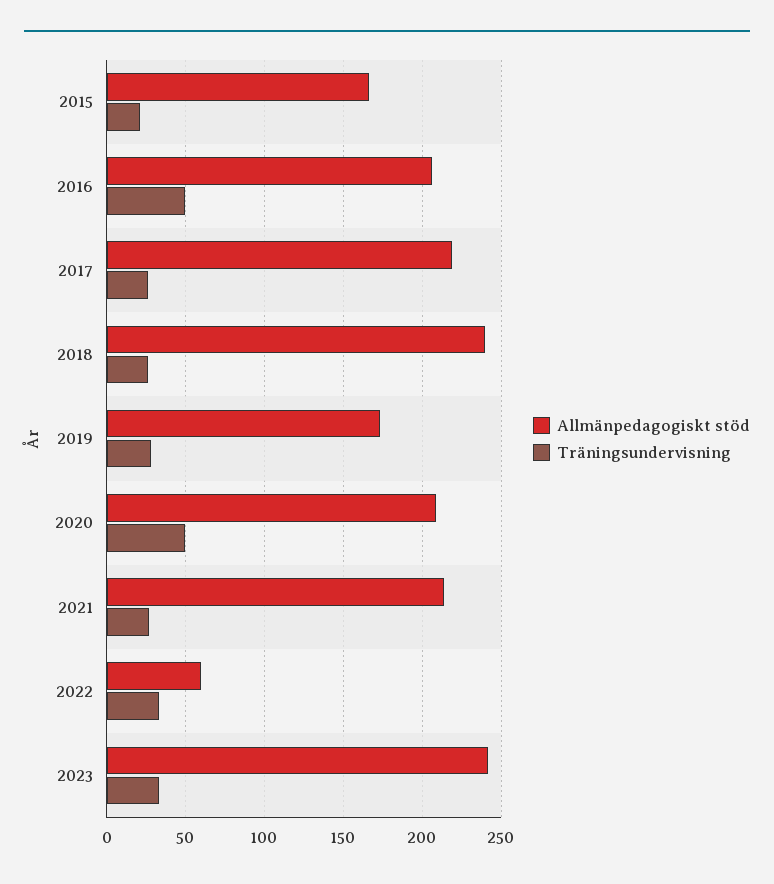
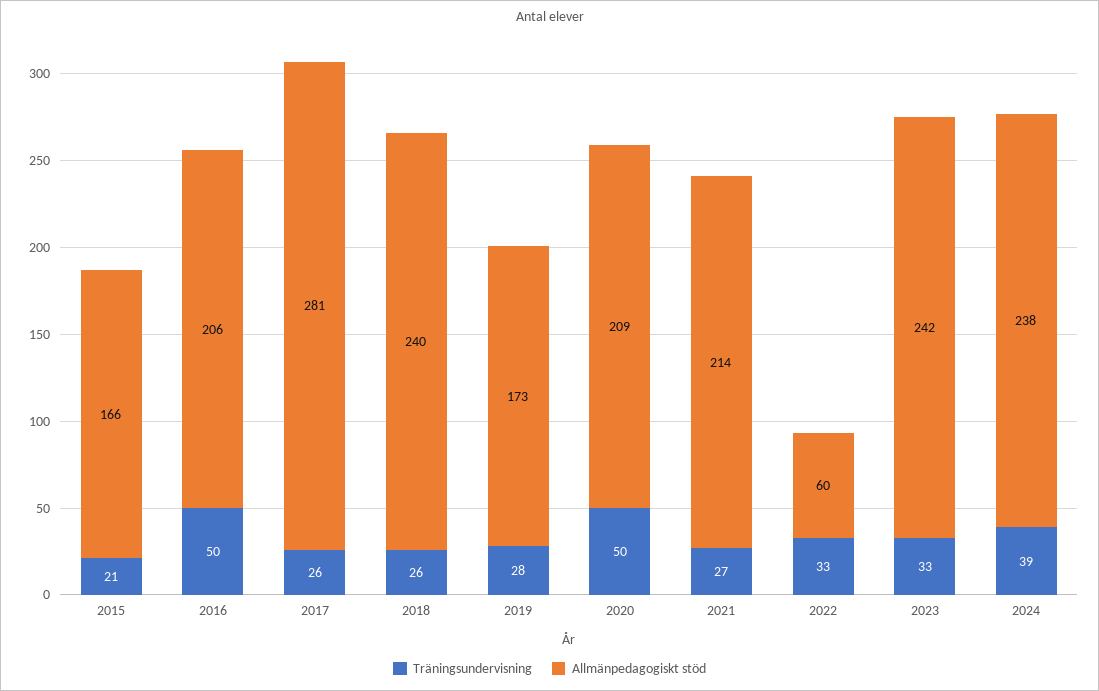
Allmänpedagogiskt stöd, 2017: 220 -> 281
Träningsundervisning, 2024: none -> 39
Allmänpedagogiskt stöd, 2024: none -> 238

